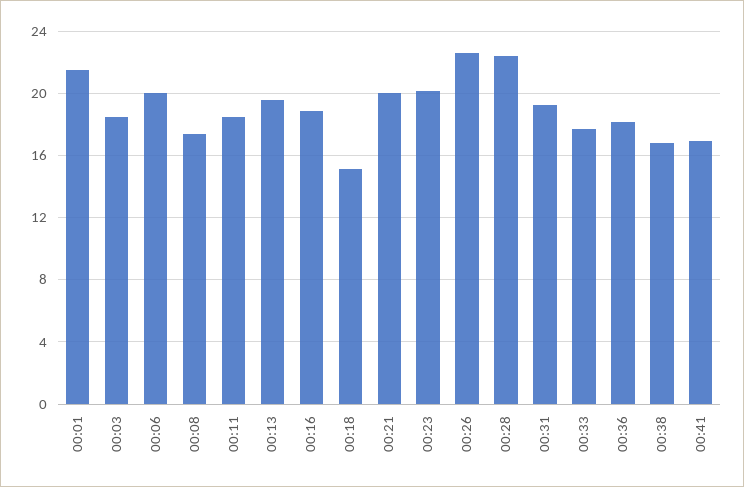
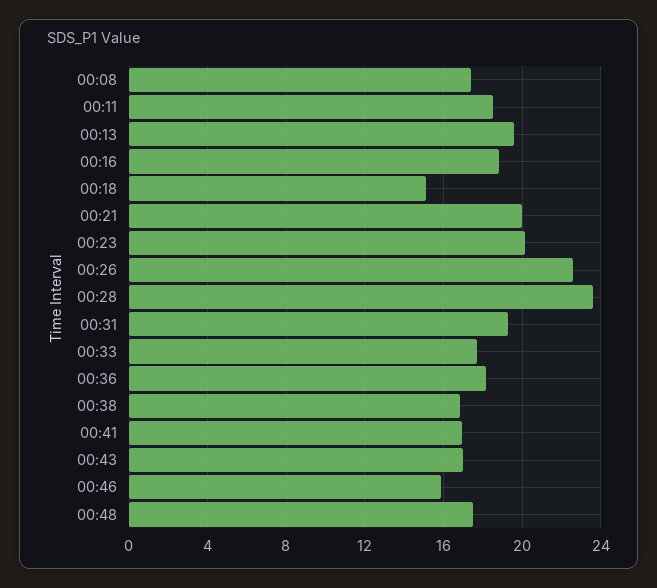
00:01: 21.5 -> none
00:03: 18.5 -> none
00:06: 20 -> none
00:28: 22.5 -> 23.5
00:43: none -> 17
00:46: none -> 16
00:48: none -> 17.5

